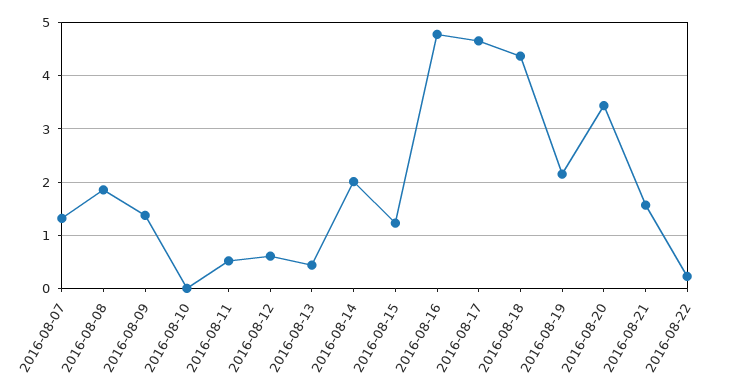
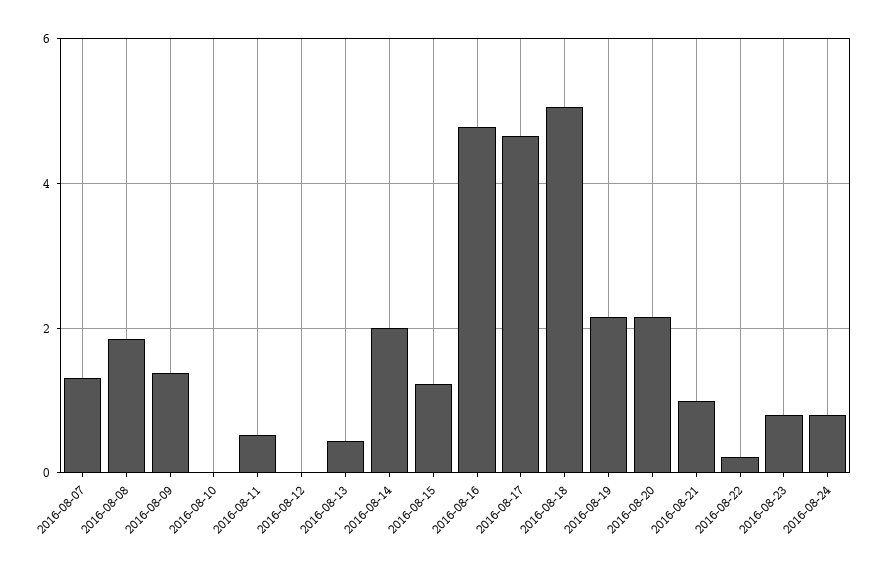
2016-08-12: 0.6 -> 0
2016-08-18: 4.4 -> 5
2016-08-20: 3.4 -> 2.2
2016-08-21: 1.6 -> 1
2016-08-23: none -> 0.8
2016-08-24: none -> 0.8

